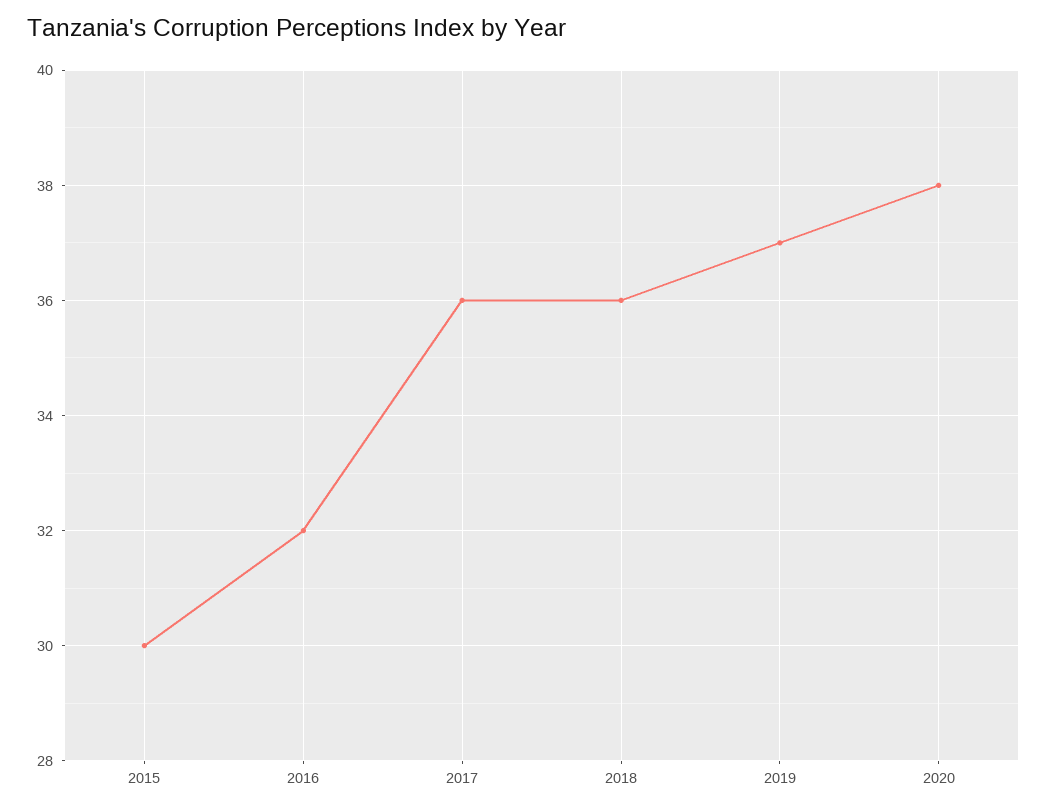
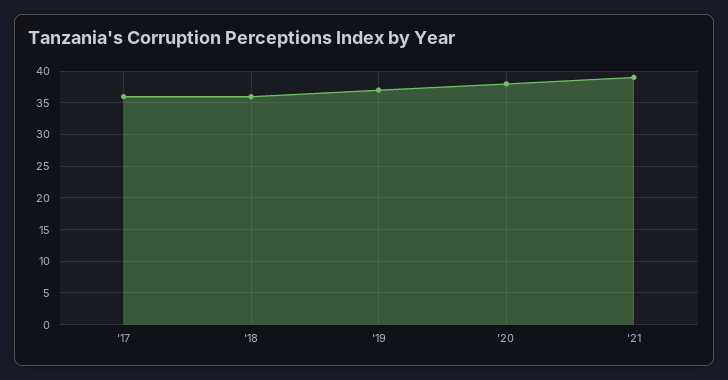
2015: 30 -> none
2016: 32 -> none
'21: none -> 39

